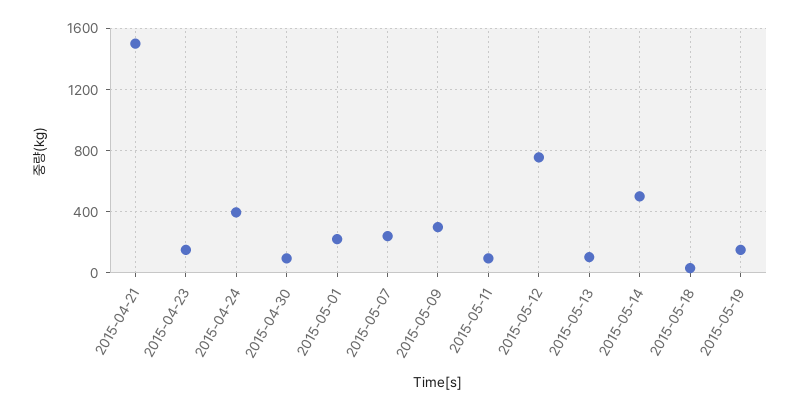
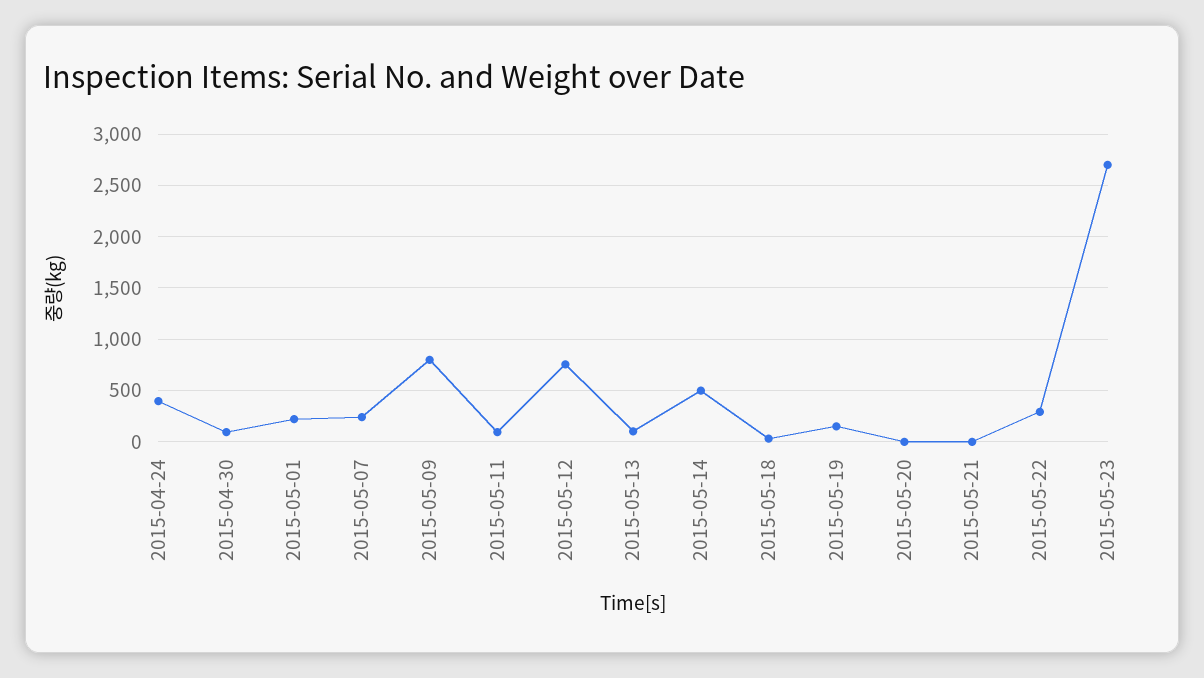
2015-04-21: 1500 -> none
2015-04-23: 150 -> none
2015-05-09: 300 -> 800
2015-05-20: none -> 0
2015-05-21: none -> 0
2015-05-22: none -> 300
2015-05-23: none -> 2700

